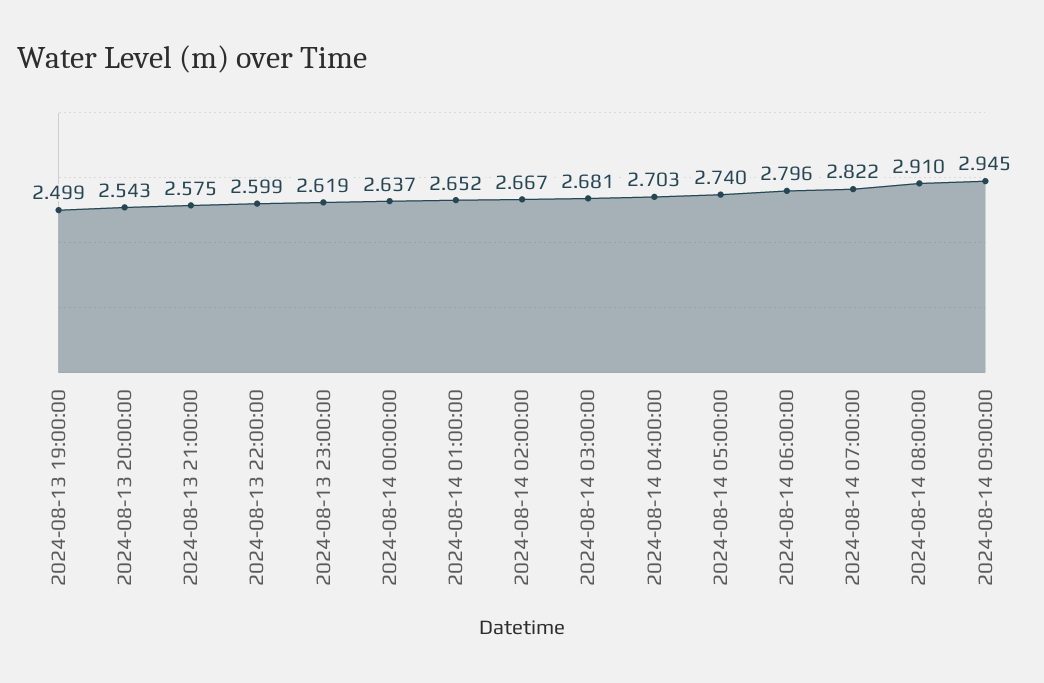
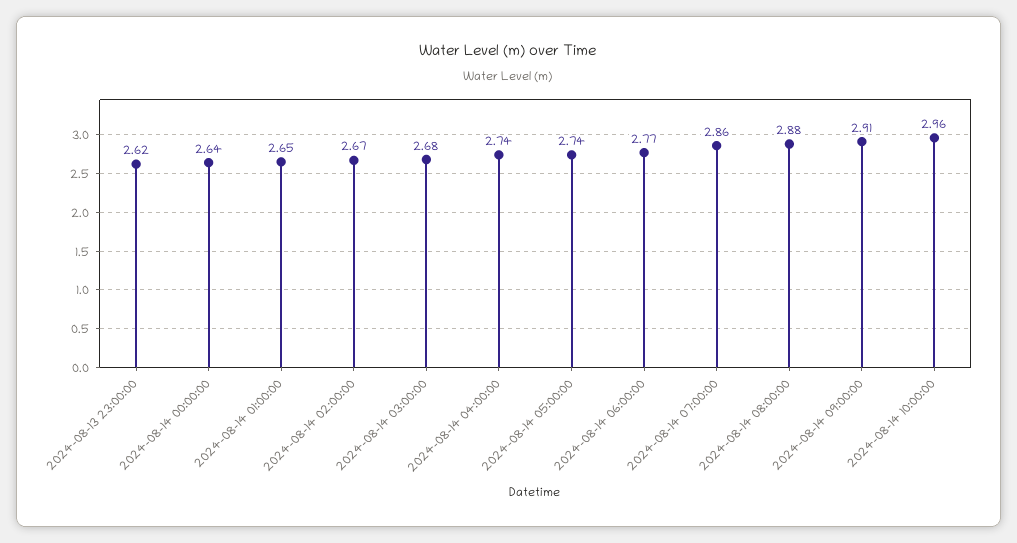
2024-08-13 19:00:00: 2.499 -> none
2024-08-13 20:00:00: 2.543 -> none
2024-08-13 21:00:00: 2.575 -> none
2024-08-13 22:00:00: 2.599 -> none
2024-08-14 04:00:00: 2.703 -> 2.74
2024-08-14 06:00:00: 2.796 -> 2.77
2024-08-14 07:00:00: 2.822 -> 2.86
2024-08-14 08:00:00: 2.91 -> 2.88
2024-08-14 09:00:00: 2.945 -> 2.91
2024-08-14 10:00:00: none -> 2.96

